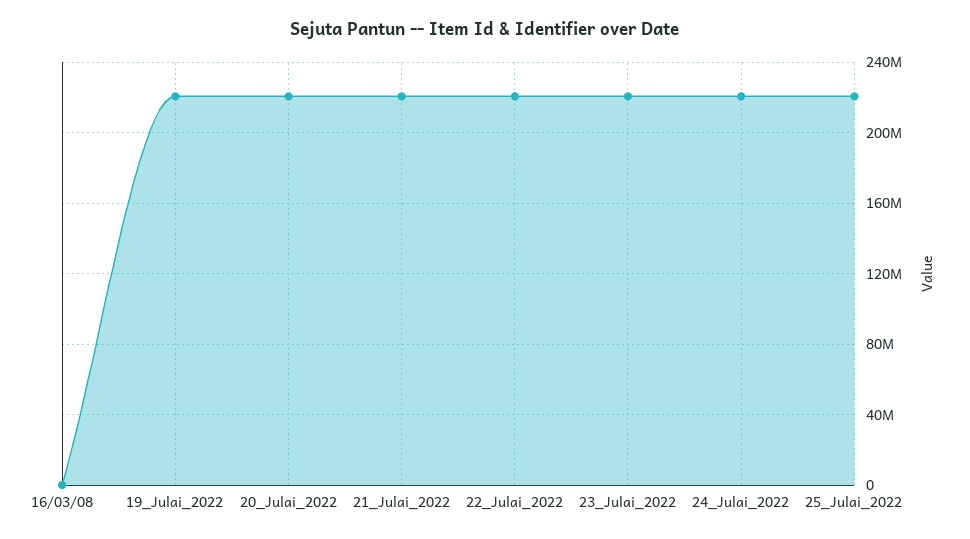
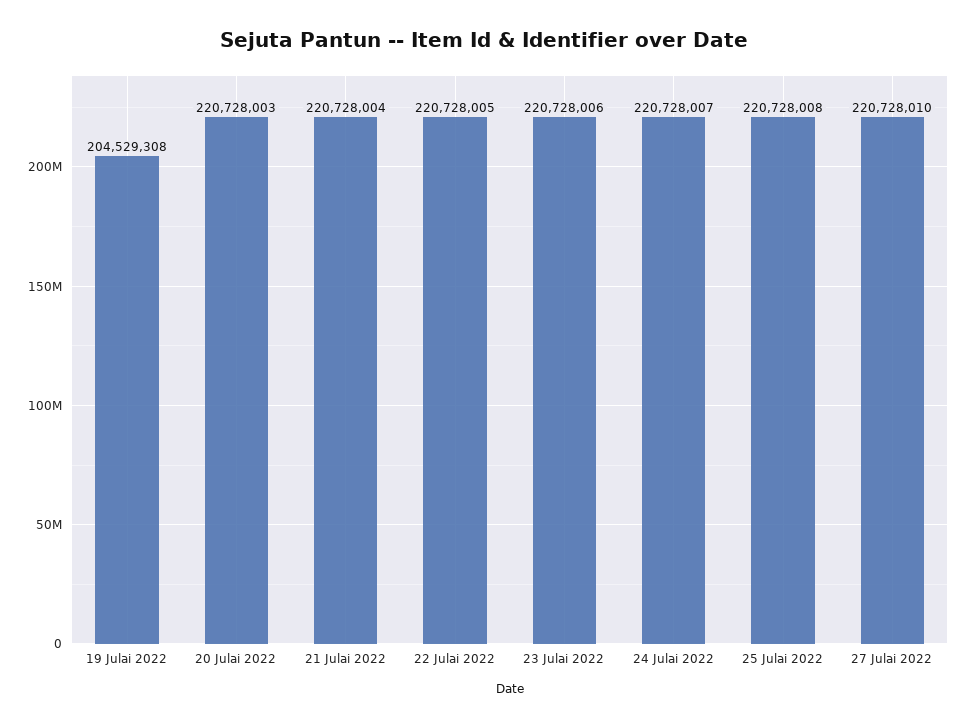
16/03/08: 0 -> none
19_Julai_2022: 220000000 -> 204529308
27 Julai 2022: none -> 220728010

